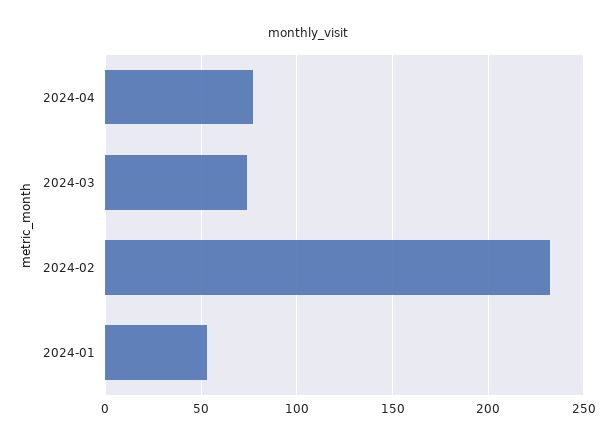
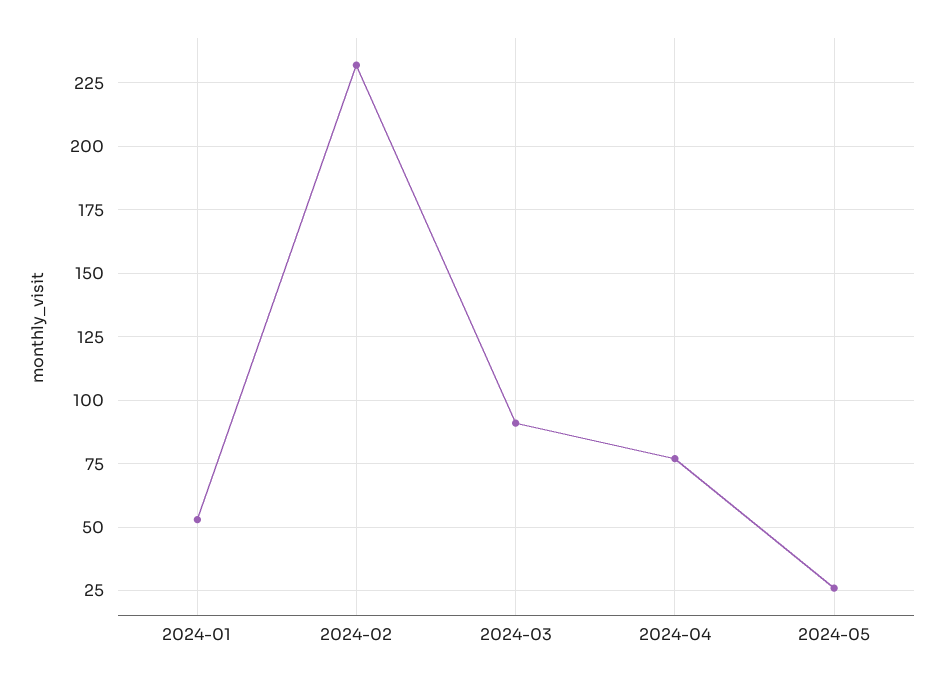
2024-03: 75 -> 90
2024-05: none -> 25

